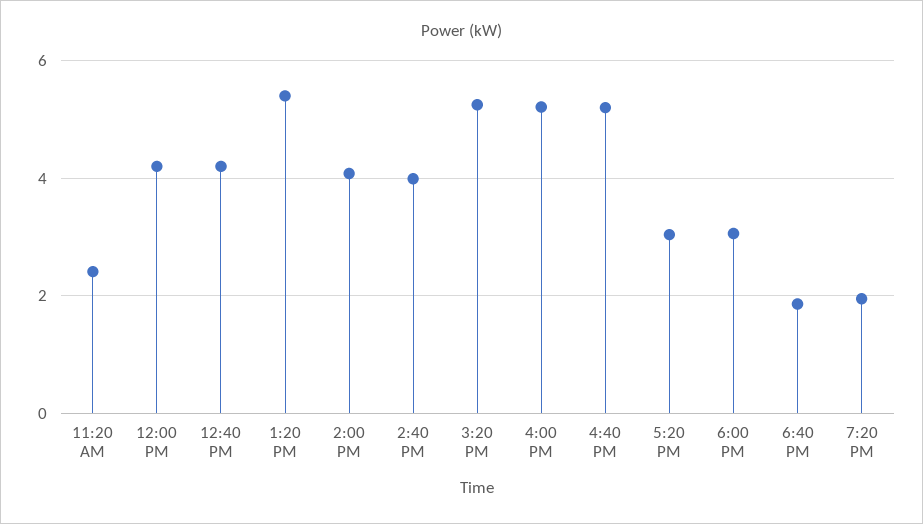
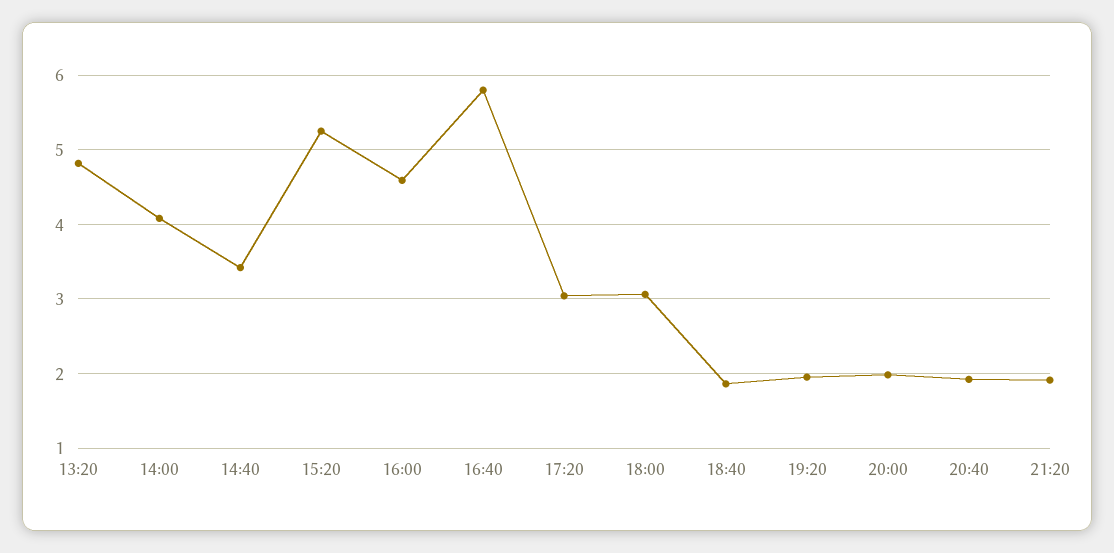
11:20 AM: 2.4 -> none
12:00 PM: 4.2 -> none
12:40 PM: 4.2 -> none
1:20 PM: 5.4 -> 4.8
2:40 PM: 4 -> 3.4
4:00 PM: 5.2 -> 4.6
4:40 PM: 5.2 -> 5.8
20:00: none -> 2
20:40: none -> 1.9
21:20: none -> 1.9

